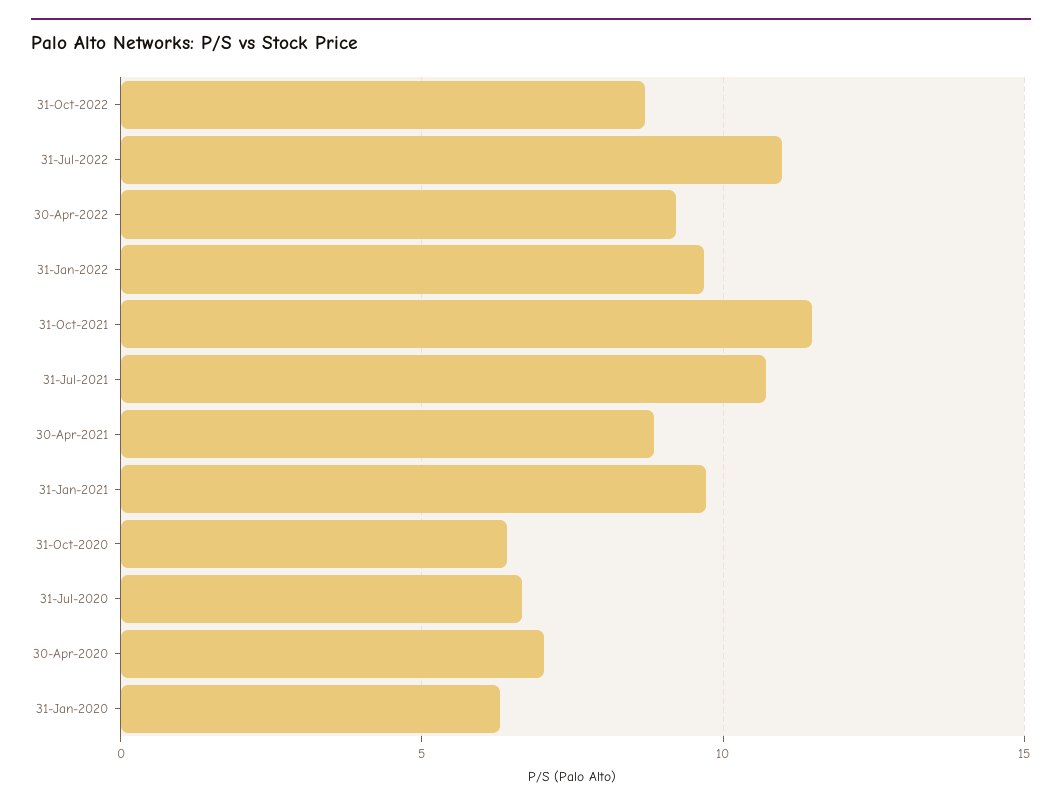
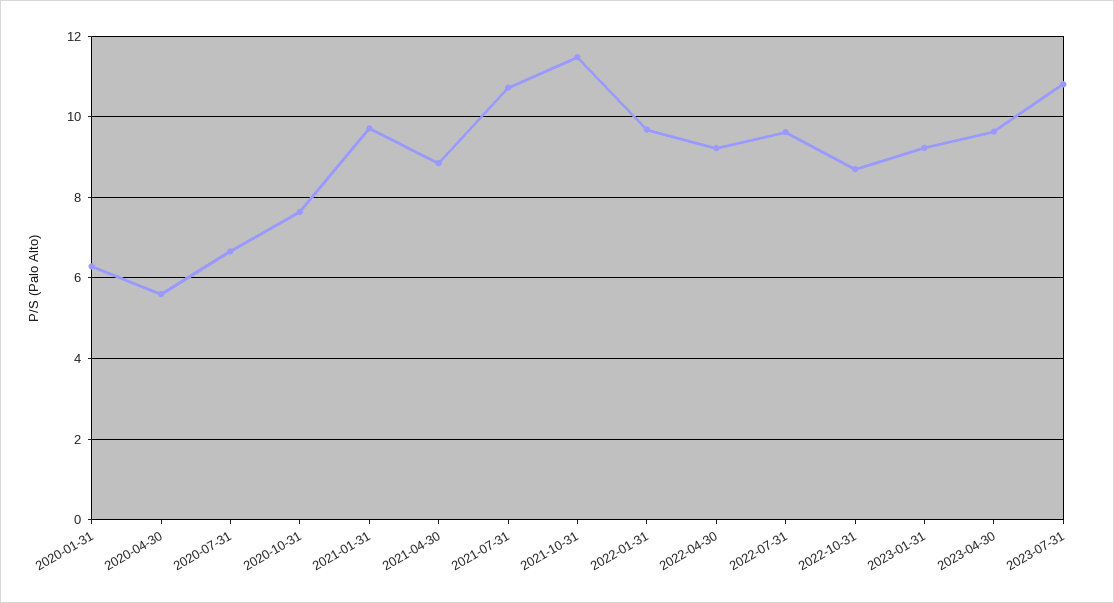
31-Jul-2022: 11 -> 9.6
31-Oct-2020: 6.5 -> 7.6
30-Apr-2020: 7 -> 5.6
2023-01-31: none -> 9.2
2023-04-30: none -> 9.6
2023-07-31: none -> 10.8

